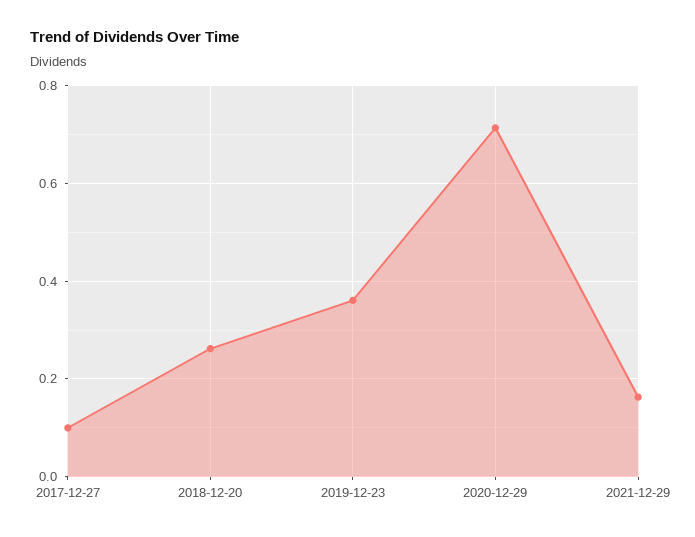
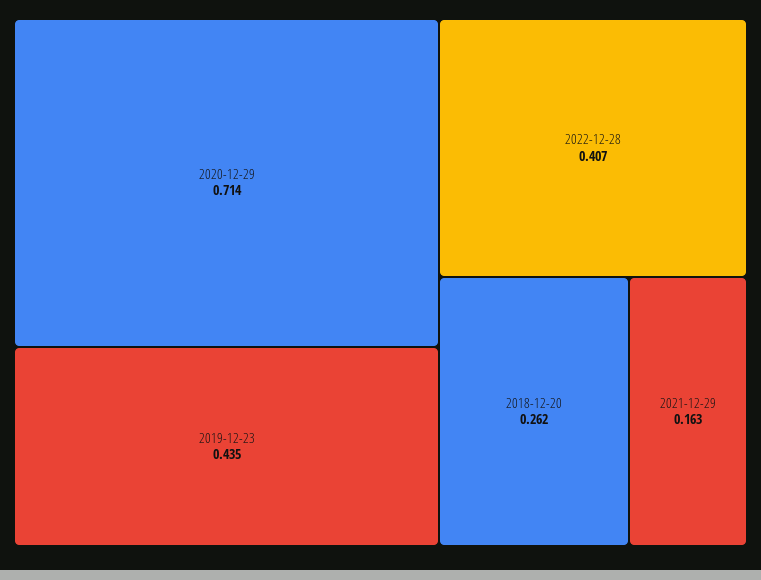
2017-12-27: 0.1 -> none
2019-12-23: 0.36 -> 0.435
2022-12-28: none -> 0.407

